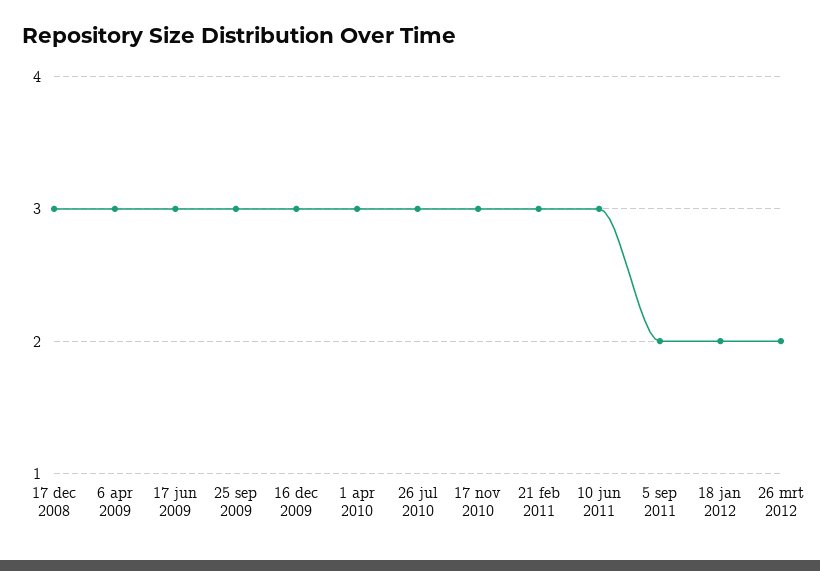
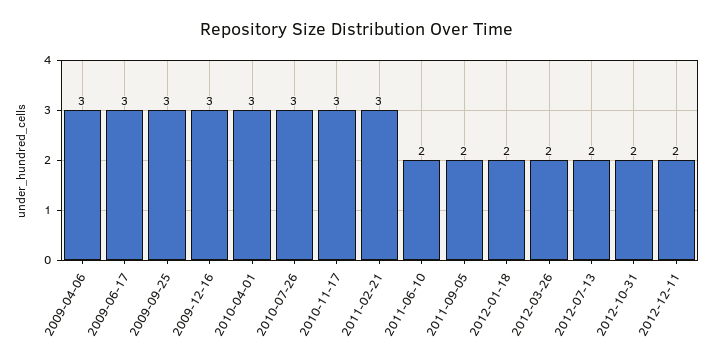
17 dec 2008: 3 -> none
10 jun 2011: 3 -> 2
2012-07-13: none -> 2
2012-10-31: none -> 2
2012-12-11: none -> 2

